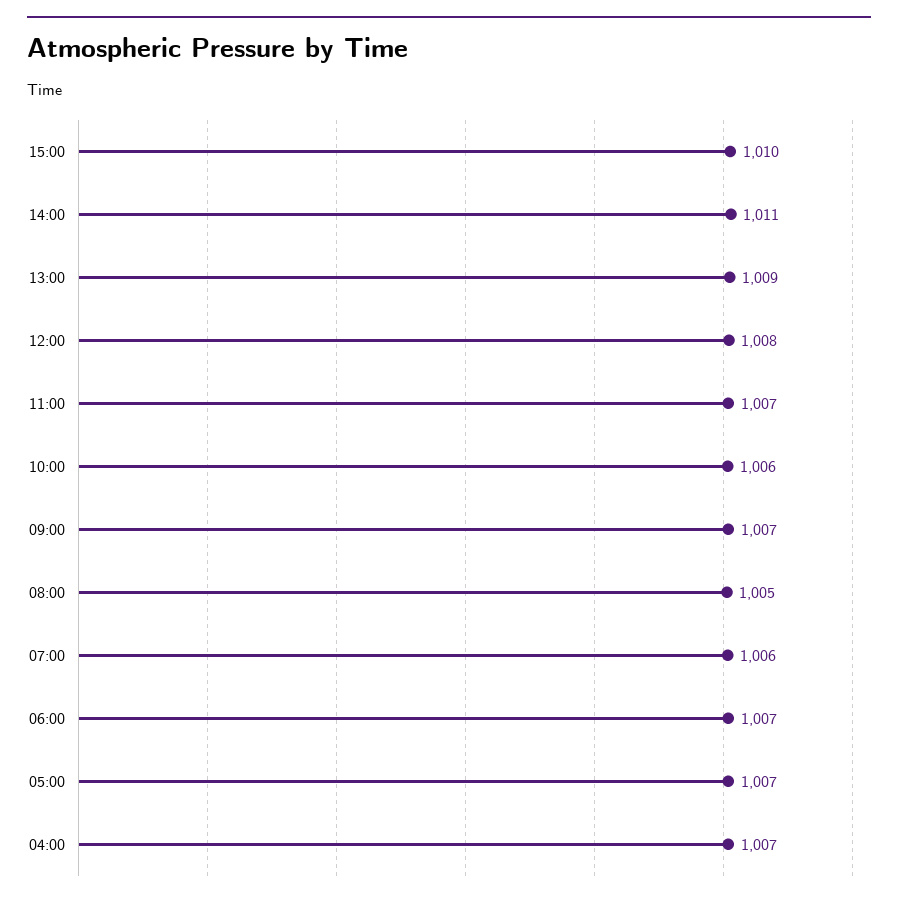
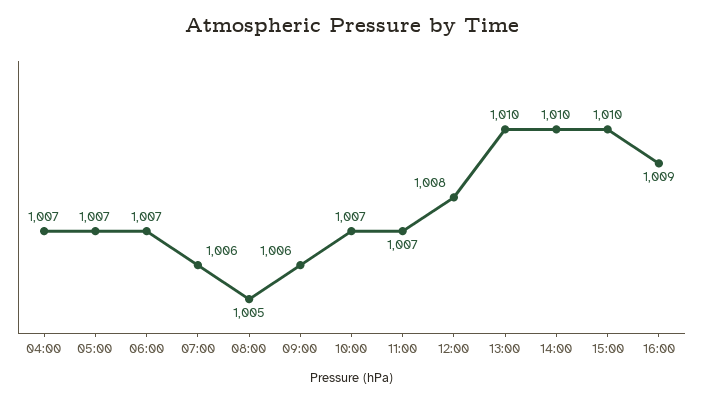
14:00: 1011 -> 1010
13:00: 1009 -> 1010
10:00: 1006 -> 1007
09:00: 1007 -> 1006
16:00: none -> 1009

